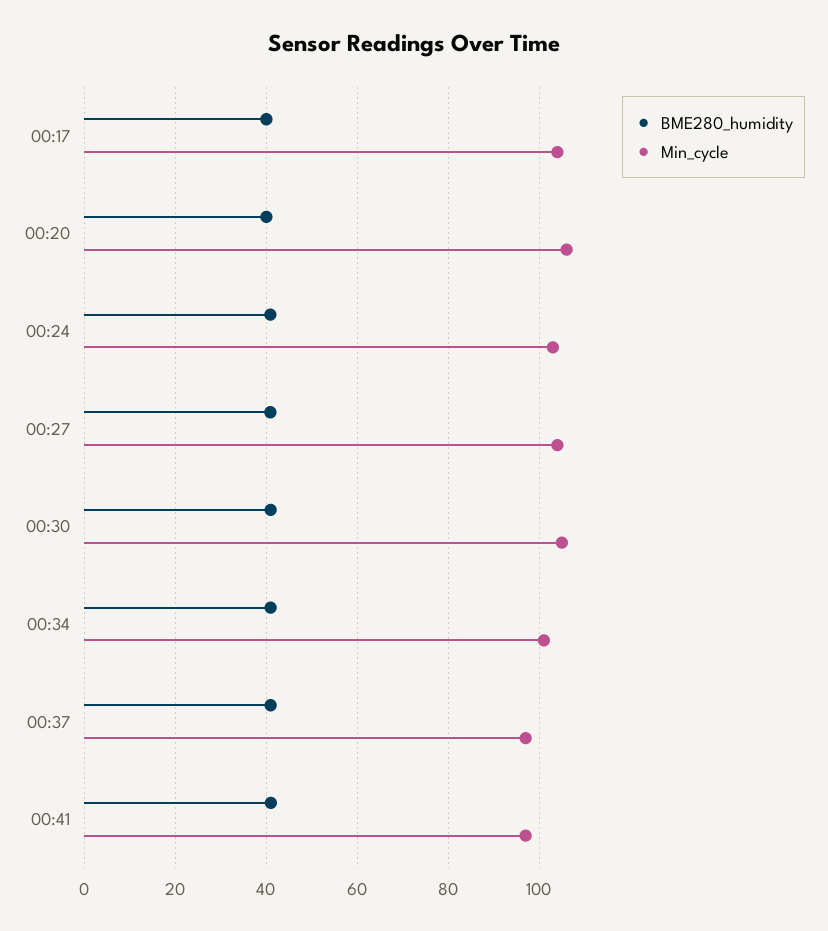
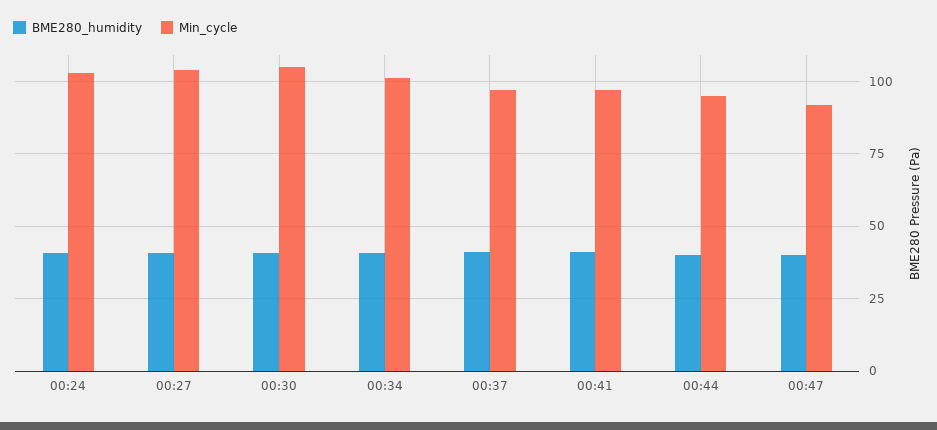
BME280_humidity, 00:17: 40 -> none
Min_cycle, 00:17: 104 -> none
BME280_humidity, 00:20: 40 -> none
Min_cycle, 00:20: 106 -> none
BME280_humidity, 00:44: none -> 40
Min_cycle, 00:44: none -> 95
BME280_humidity, 00:47: none -> 40
Min_cycle, 00:47: none -> 92.5

